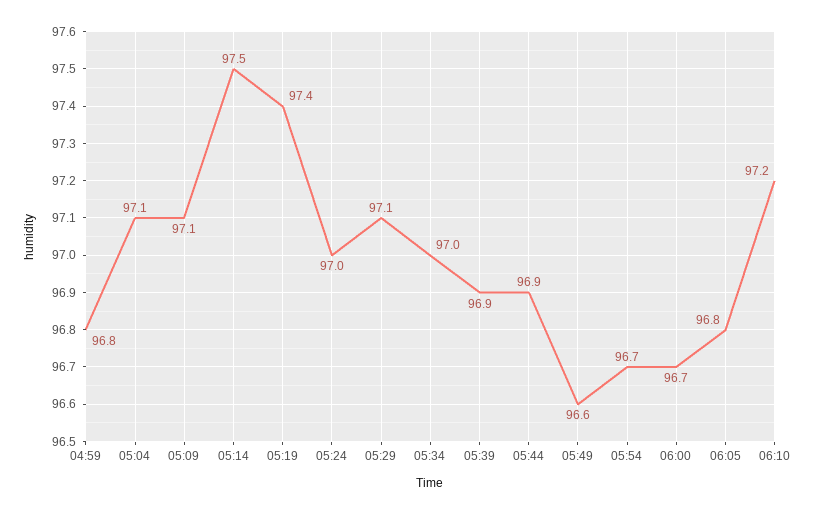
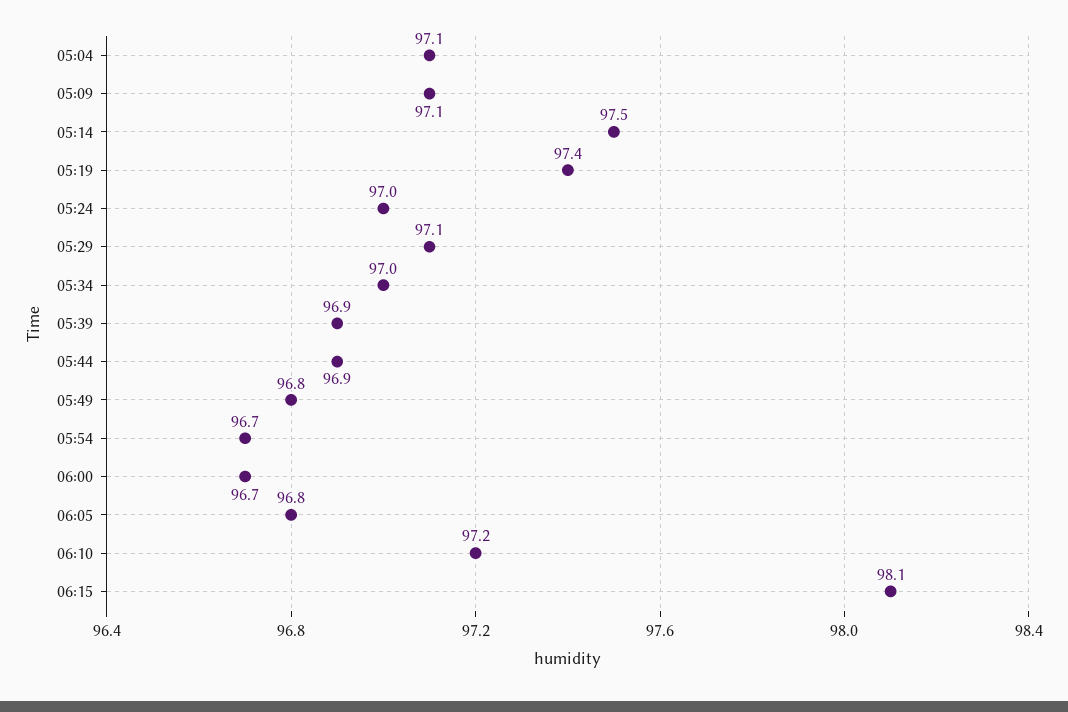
04:59: 96.8 -> none
05:49: 96.6 -> 96.8
06:15: none -> 98.1

